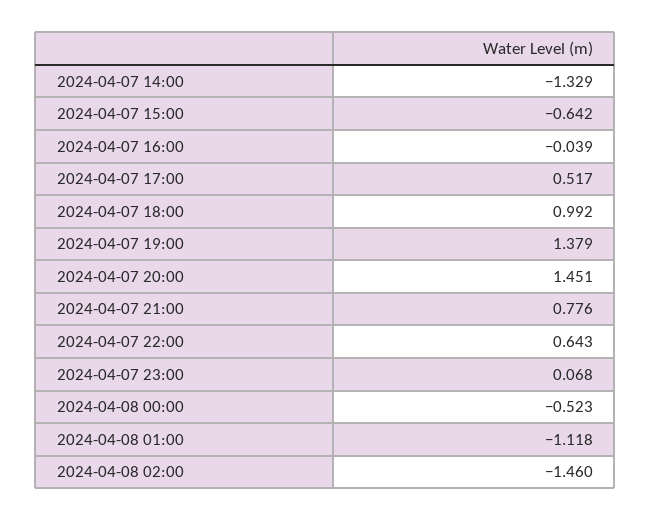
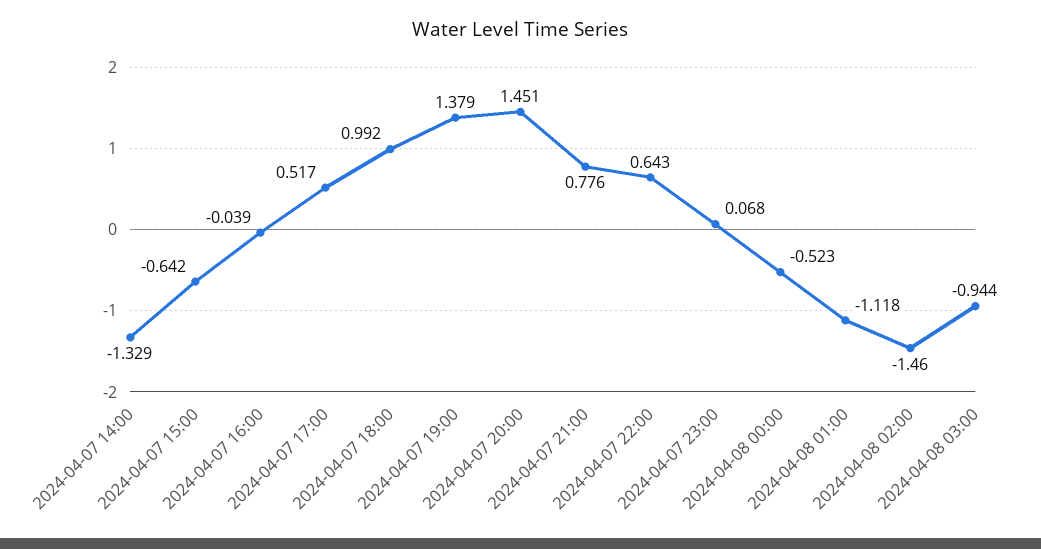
2024-04-08 03:00: none -> -0.944

